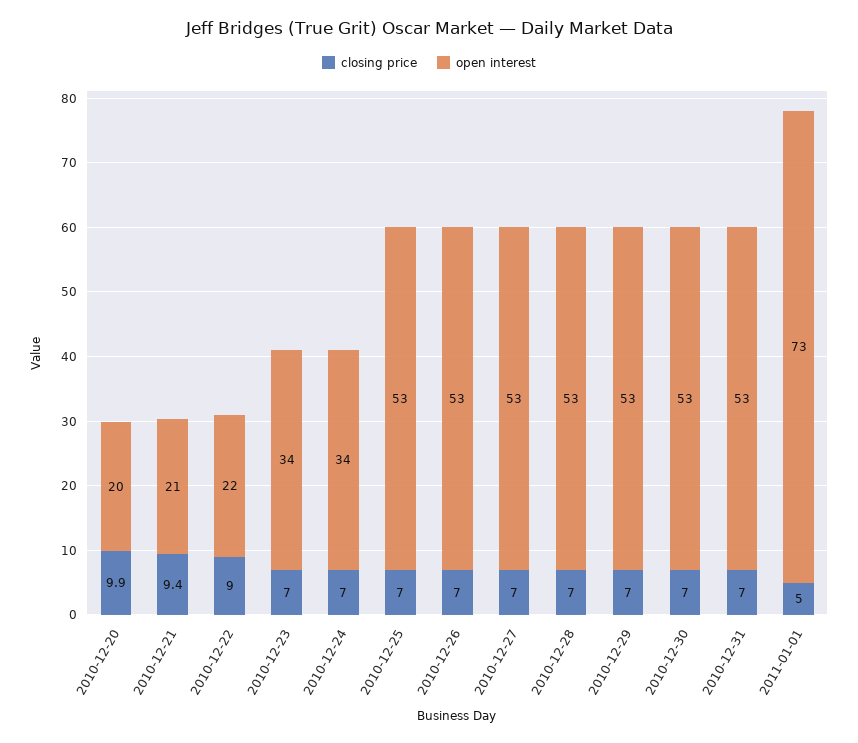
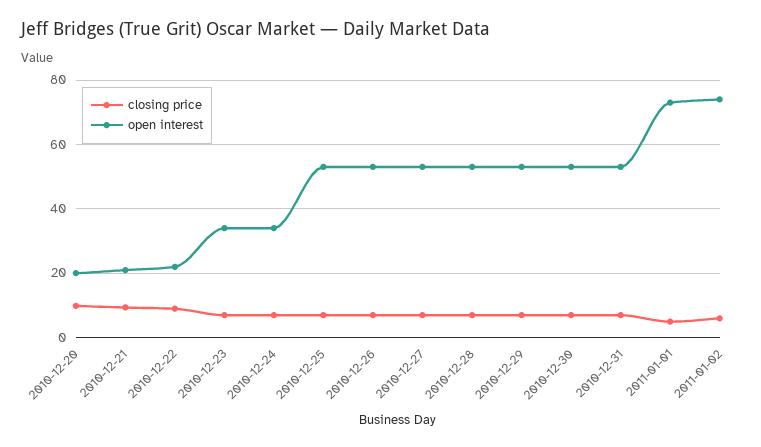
closing price, 2011-01-02: none -> 6
open interest, 2011-01-02: none -> 74

